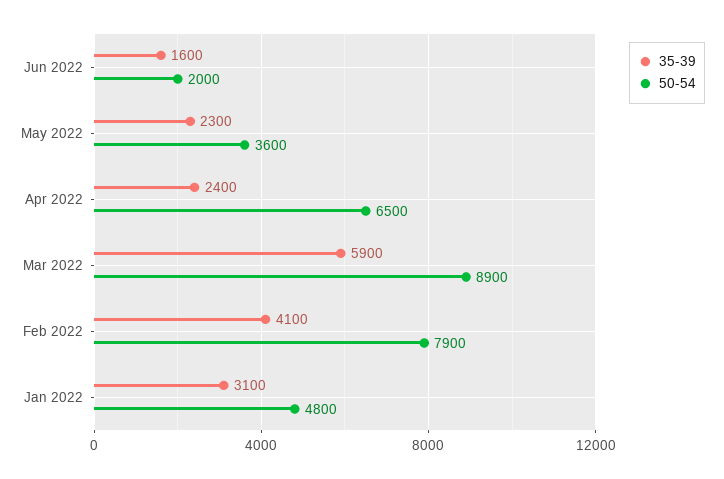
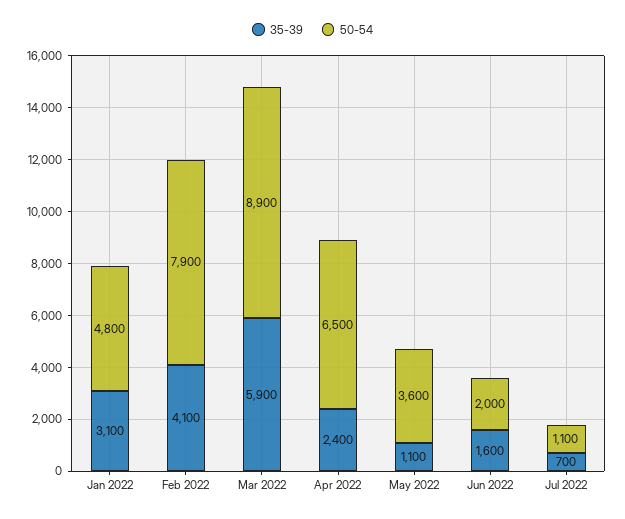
35-39, May 2022: 2300 -> 1100
35-39, Jul 2022: none -> 700
50-54, Jul 2022: none -> 1100

